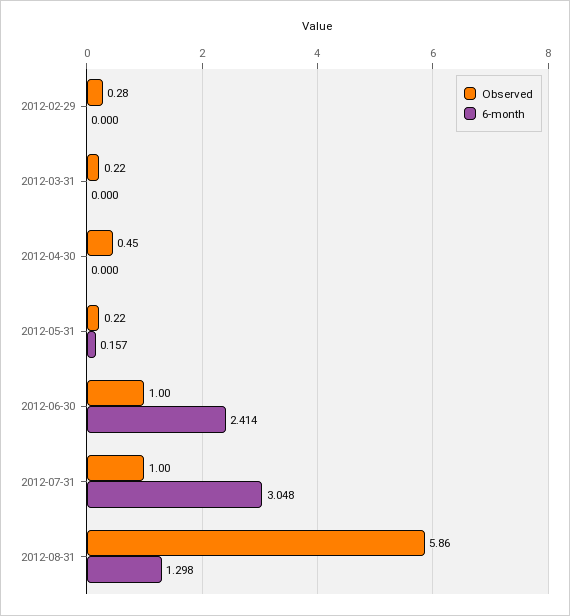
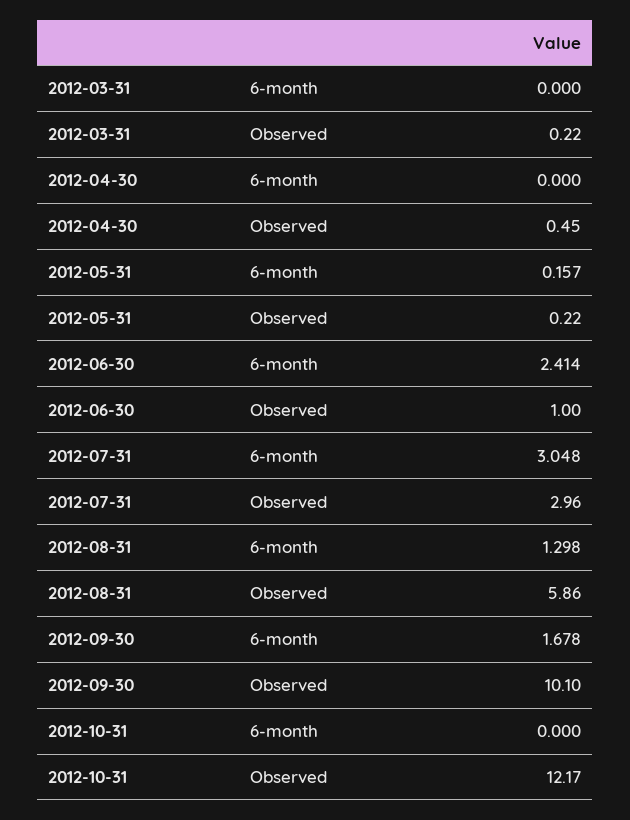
Observed, 2012-02-29: 0.28 -> none
6-month, 2012-02-29: 0 -> none
Observed, 2012-07-31: 1 -> 2.96
6-month, 2012-09-30: none -> 1.678
Observed, 2012-09-30: none -> 10.1
6-month, 2012-10-31: none -> 0
Observed, 2012-10-31: none -> 12.17

